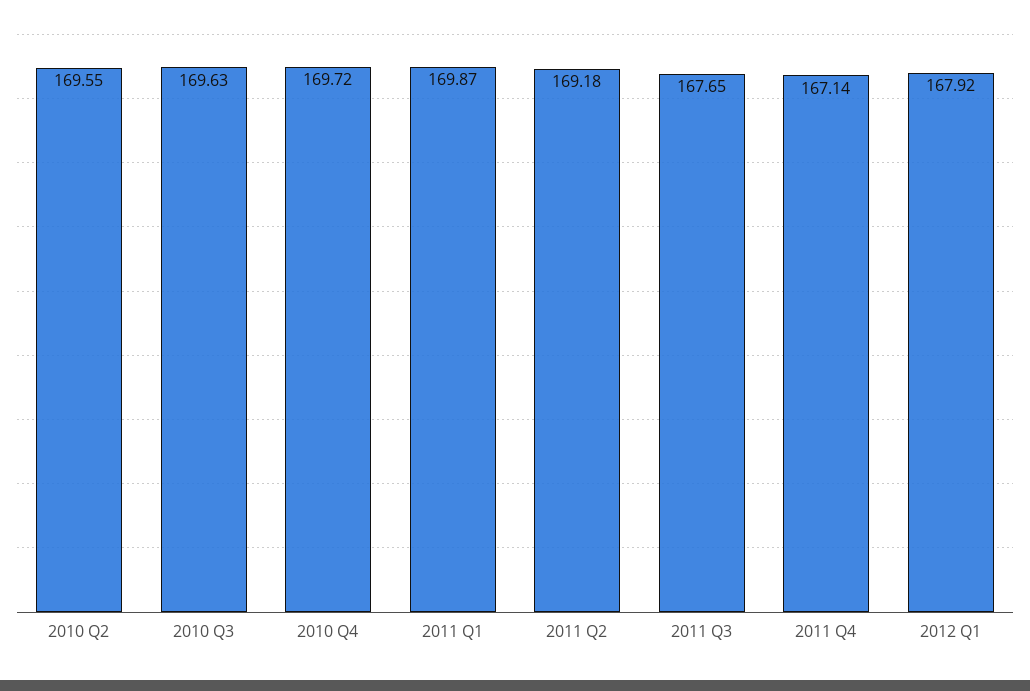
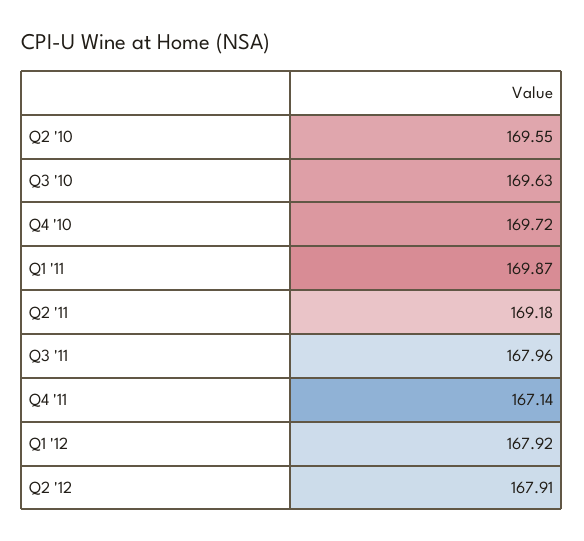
2011 Q3: 167.65 -> 167.96
Q2 '12: none -> 167.91

